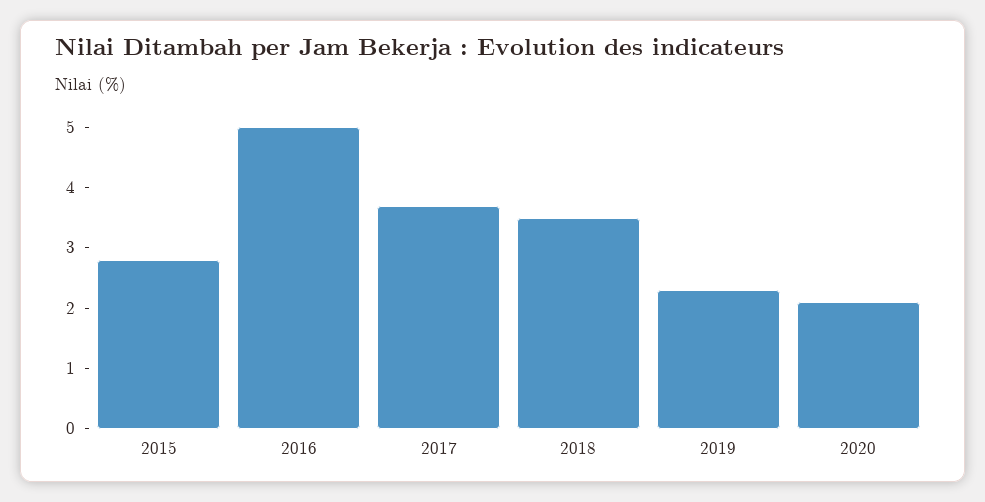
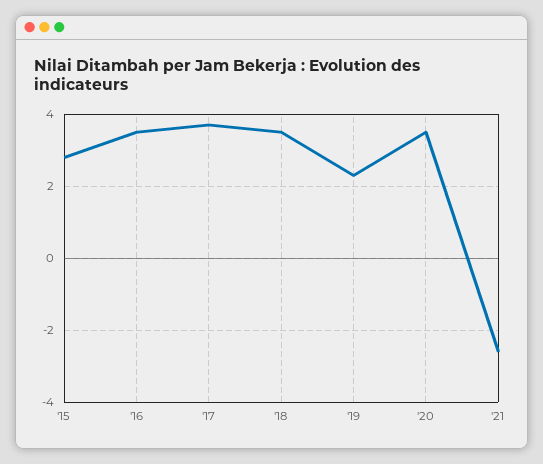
2016: 5 -> 3.5
2020: 2 -> 3.5
'21: none -> -2.5

